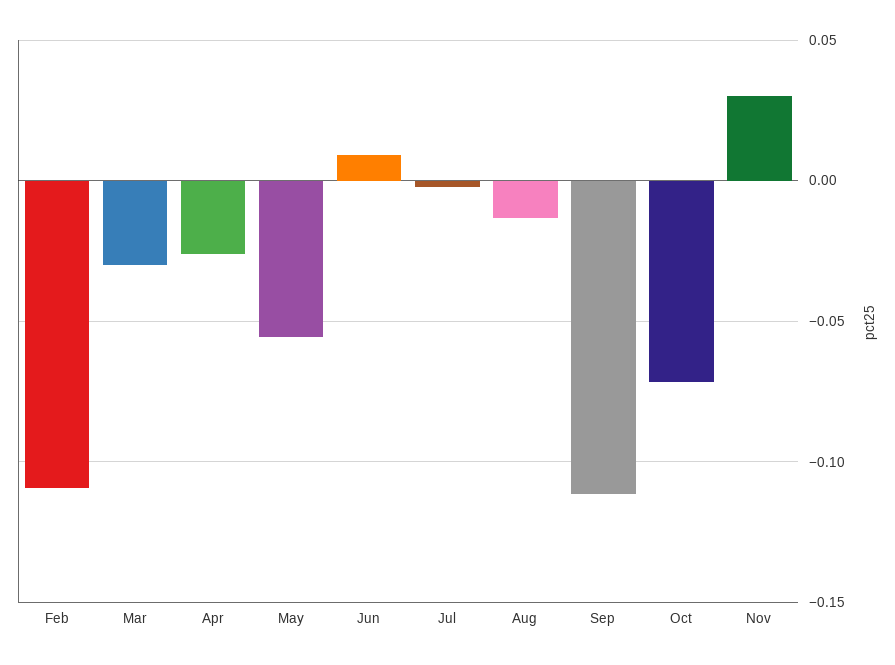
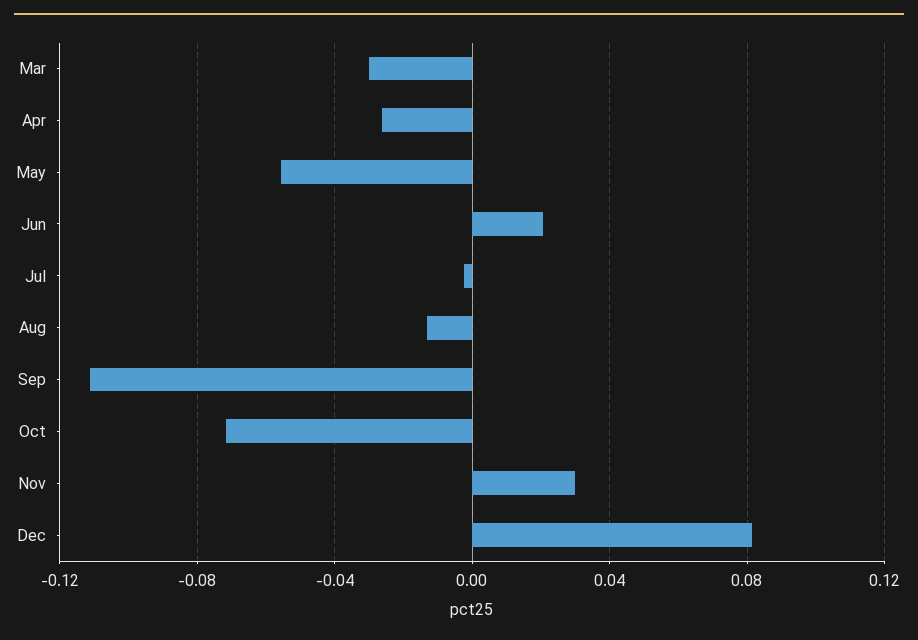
Feb: -0.11 -> none
Jun: 0.01 -> 0.02
Dec: none -> 0.08

